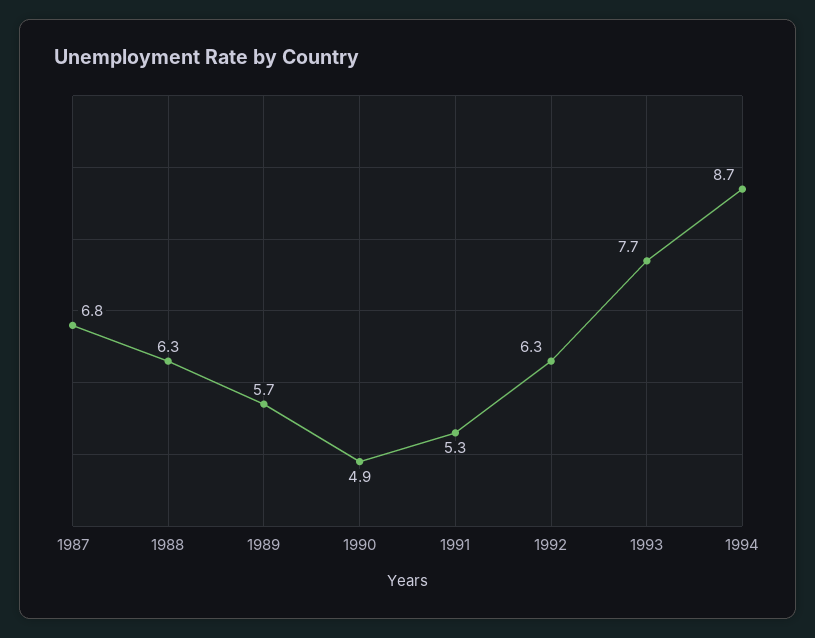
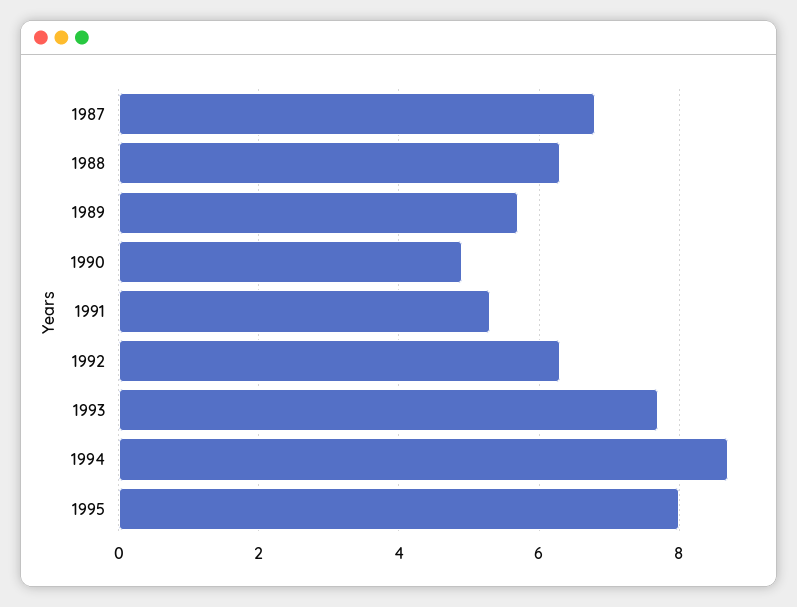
1995: none -> 8

